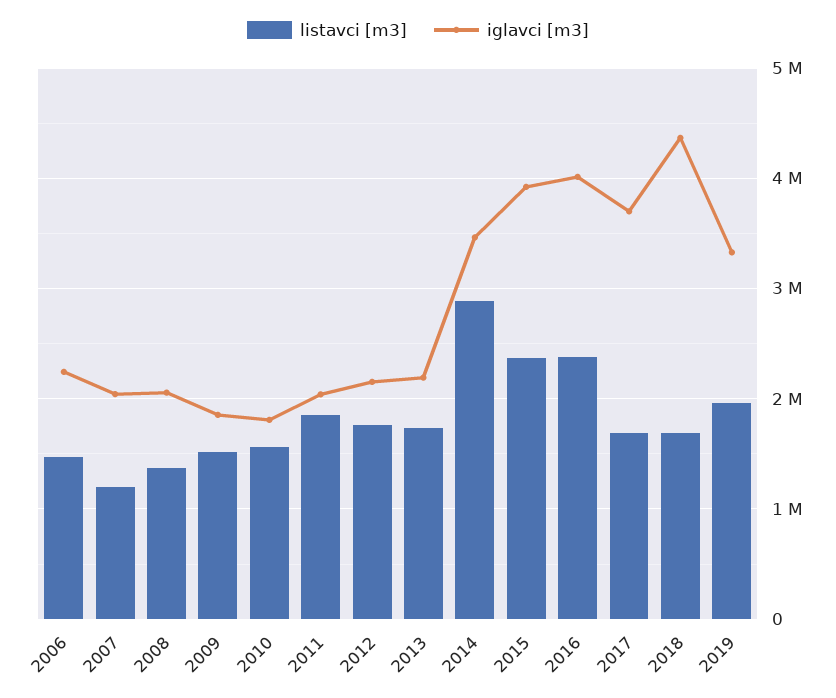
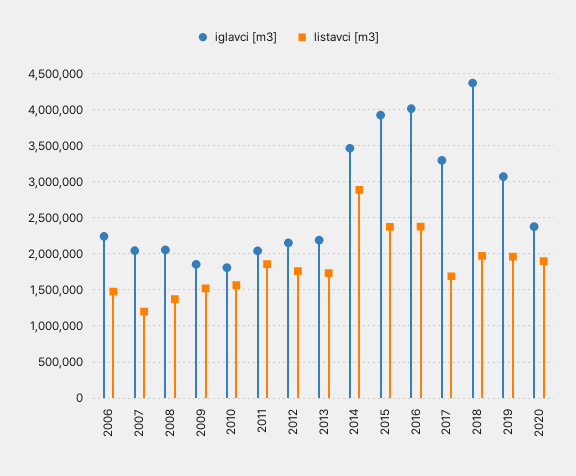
iglavci [m3], 2017: 3700000 -> 3300000
listavci [m3], 2018: 1700000 -> 2000000
iglavci [m3], 2019: 3300000 -> 3100000
iglavci [m3], 2020: none -> 2400000
listavci [m3], 2020: none -> 1900000

